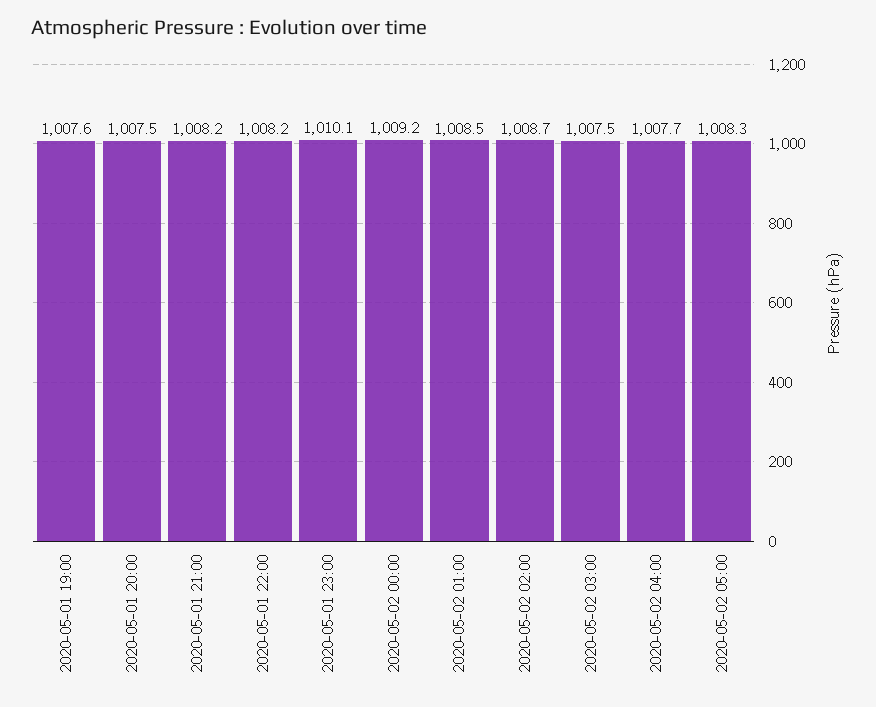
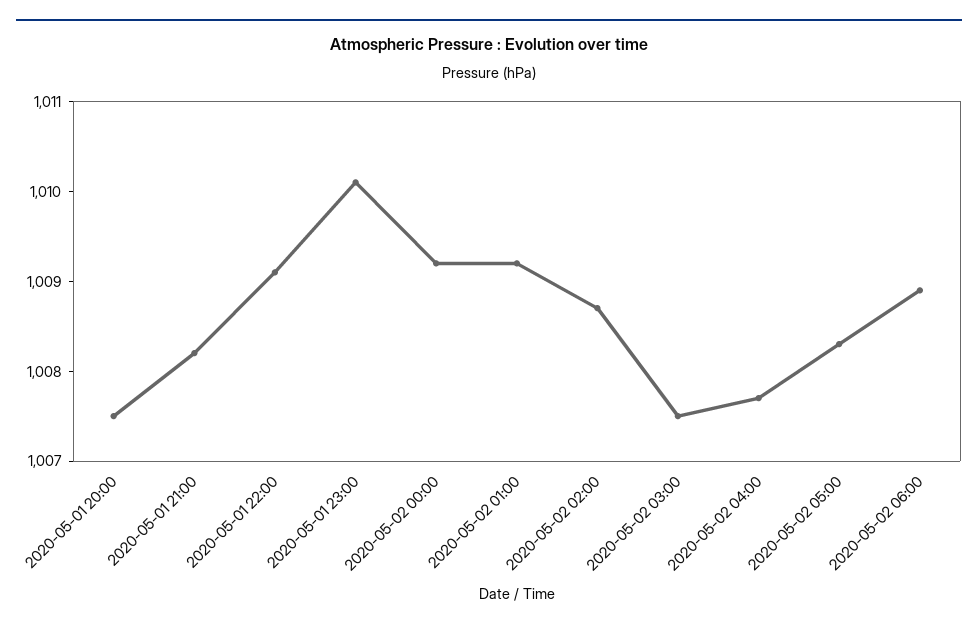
2020-05-01 19:00: 1007.6 -> none
2020-05-01 22:00: 1008.2 -> 1009.1
2020-05-02 01:00: 1008.5 -> 1009.2
2020-05-02 06:00: none -> 1008.9

